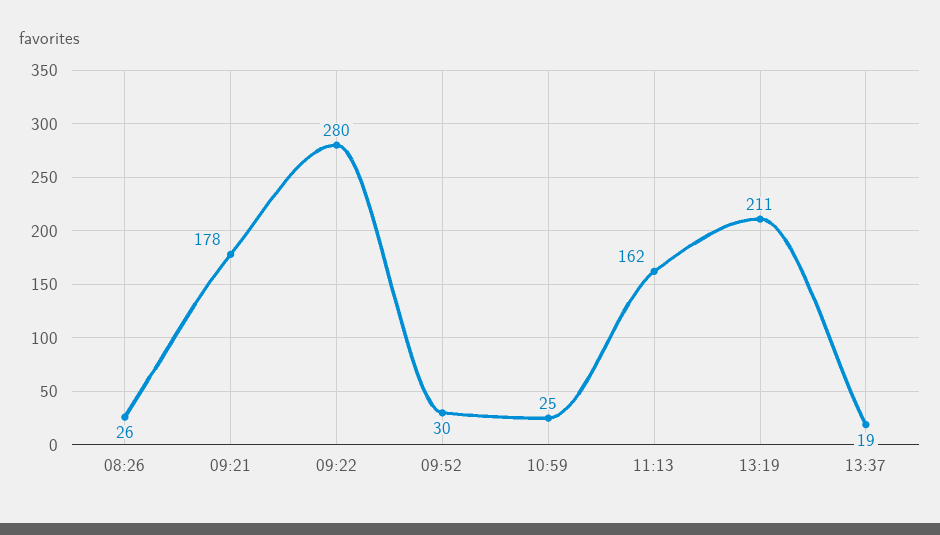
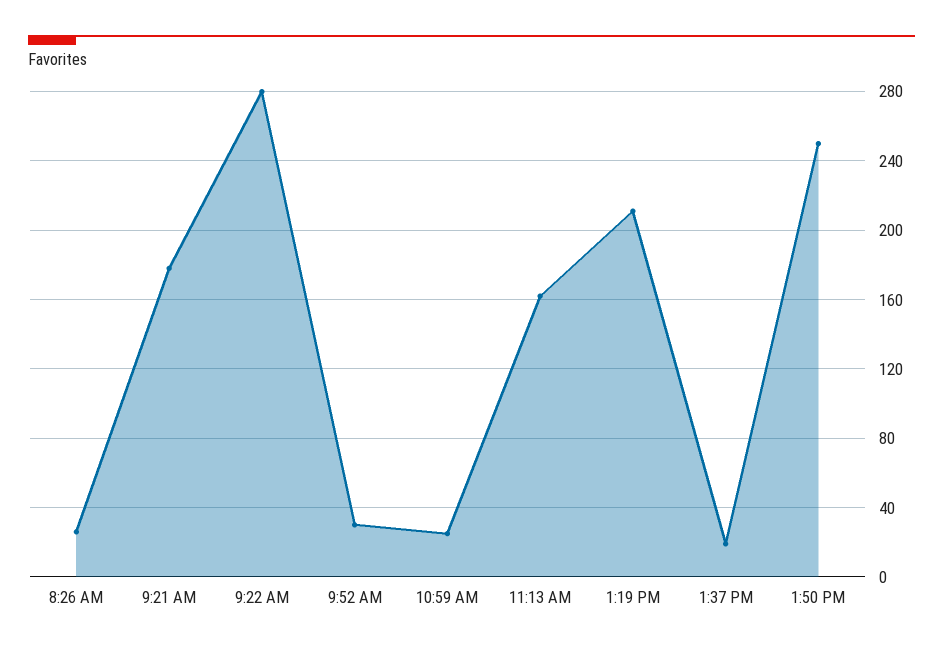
1:50 PM: none -> 250

